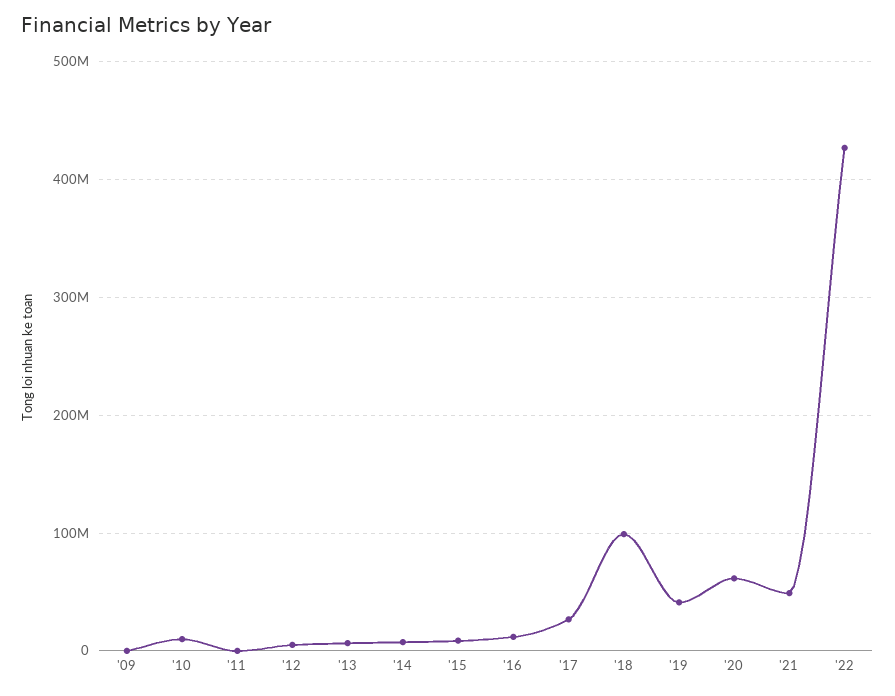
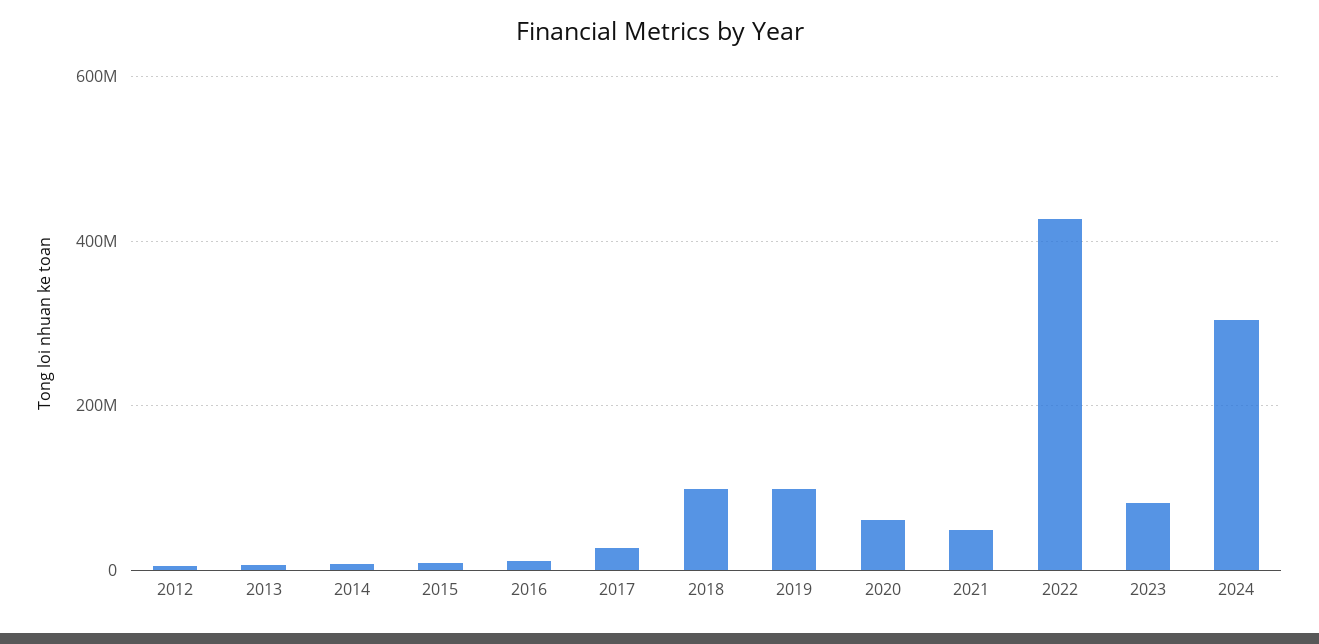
'09: 0 -> none
'10: 10000000 -> none
'11: 0 -> none
'19: 40000000 -> 100000000
2023: none -> 80000000
2024: none -> 300000000

